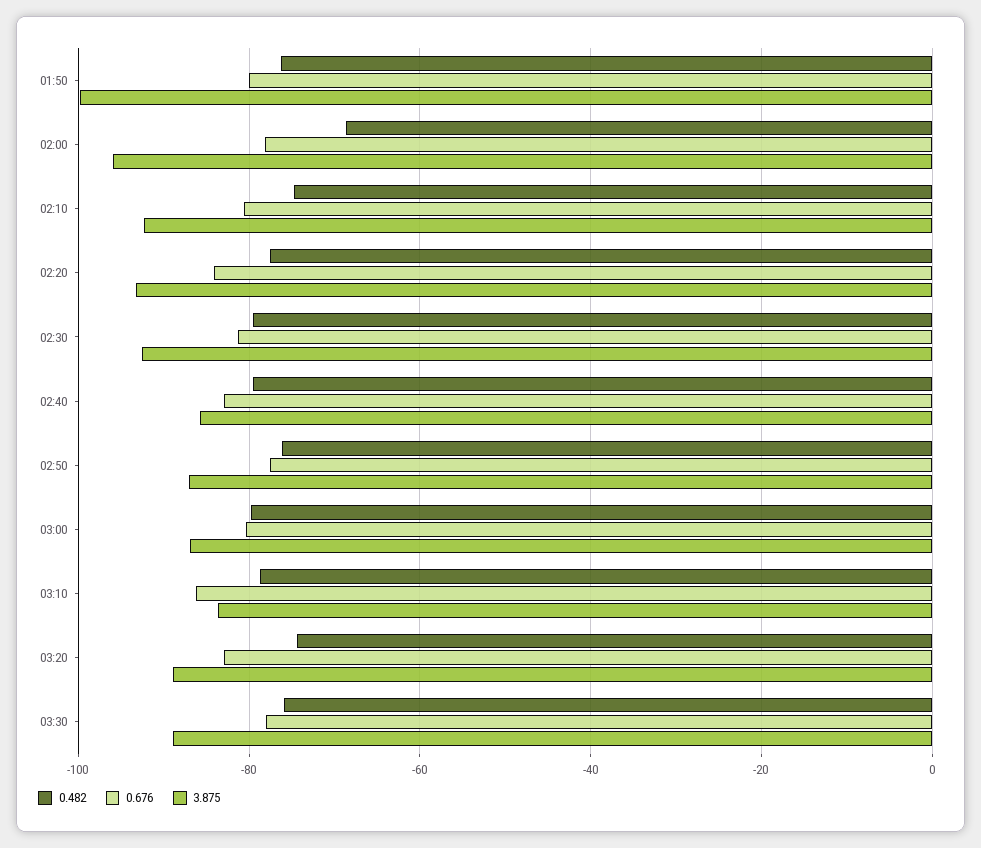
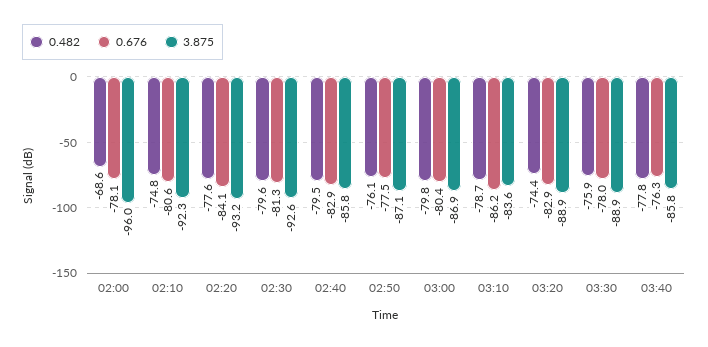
0.482, 01:50: -76 -> none
0.676, 01:50: -80 -> none
3.875, 01:50: -100 -> none
0.482, 03:40: none -> -77.8
0.676, 03:40: none -> -76.3
3.875, 03:40: none -> -85.8

